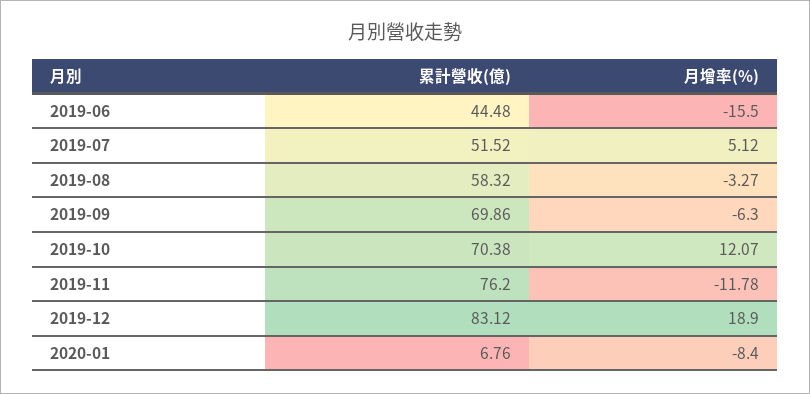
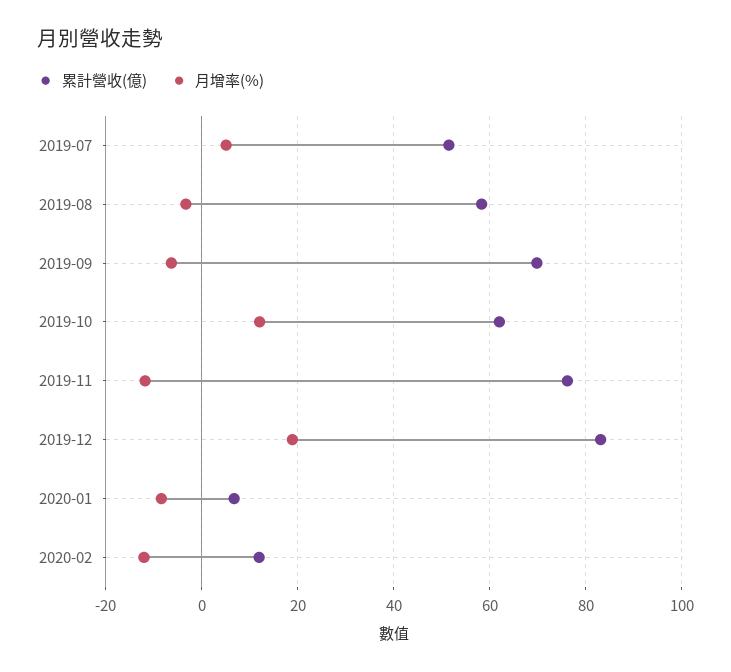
累計營收(億), 2019-06: 44.48 -> none
月增率(%), 2019-06: -15.5 -> none
累計營收(億), 2019-10: 70.38 -> 62
累計營收(億), 2020-02: none -> 12
月增率(%), 2020-02: none -> -12

